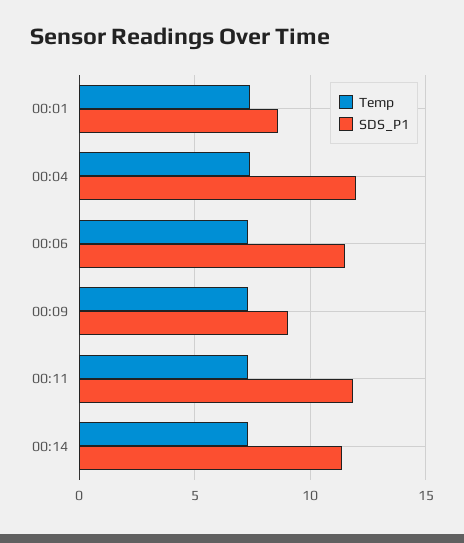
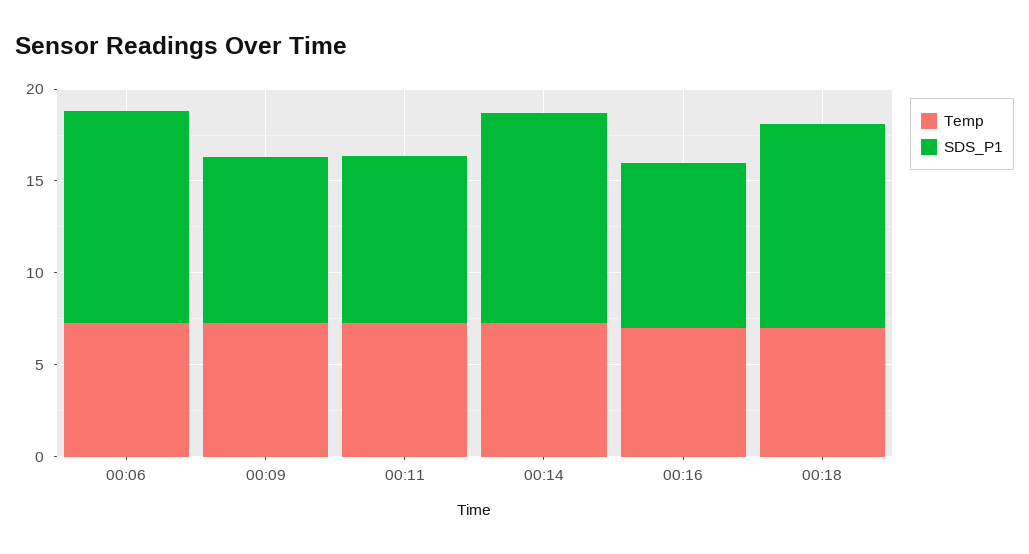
Temp, 00:01: 7.5 -> none
SDS_P1, 00:01: 8.5 -> none
Temp, 00:04: 7.5 -> none
SDS_P1, 00:04: 12 -> none
SDS_P1, 00:11: 12 -> 9
Temp, 00:16: none -> 7
SDS_P1, 00:16: none -> 9
Temp, 00:18: none -> 7
SDS_P1, 00:18: none -> 11

